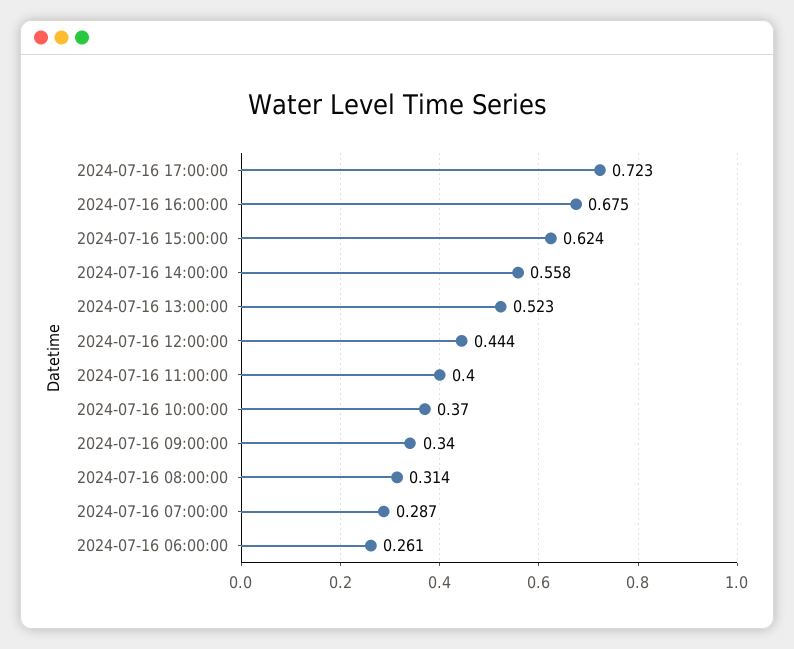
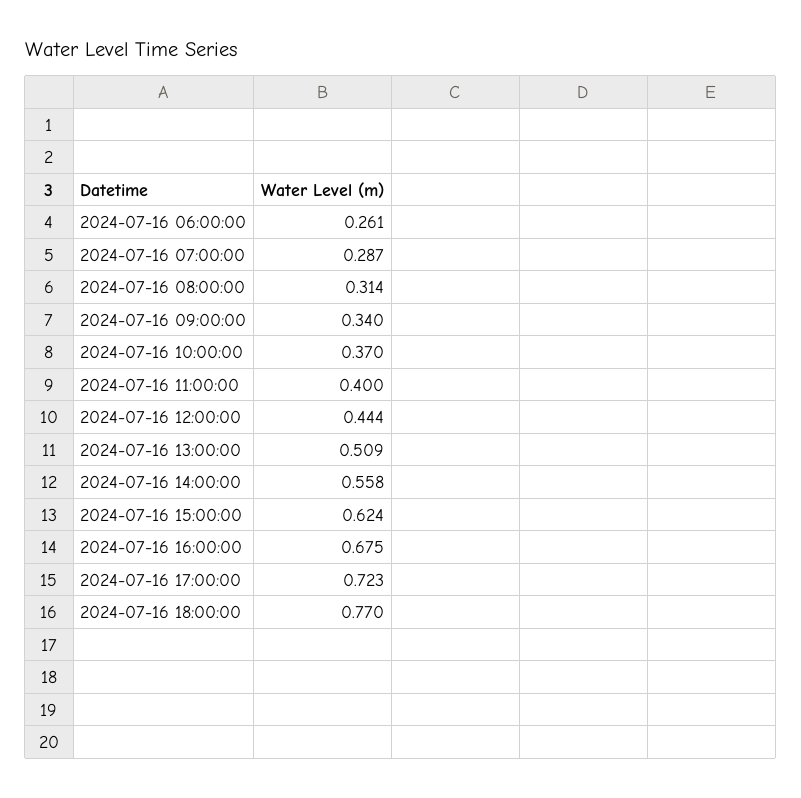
2024-07-16 13:00:00: 0.523 -> 0.509
2024-07-16 18:00:00: none -> 0.77

